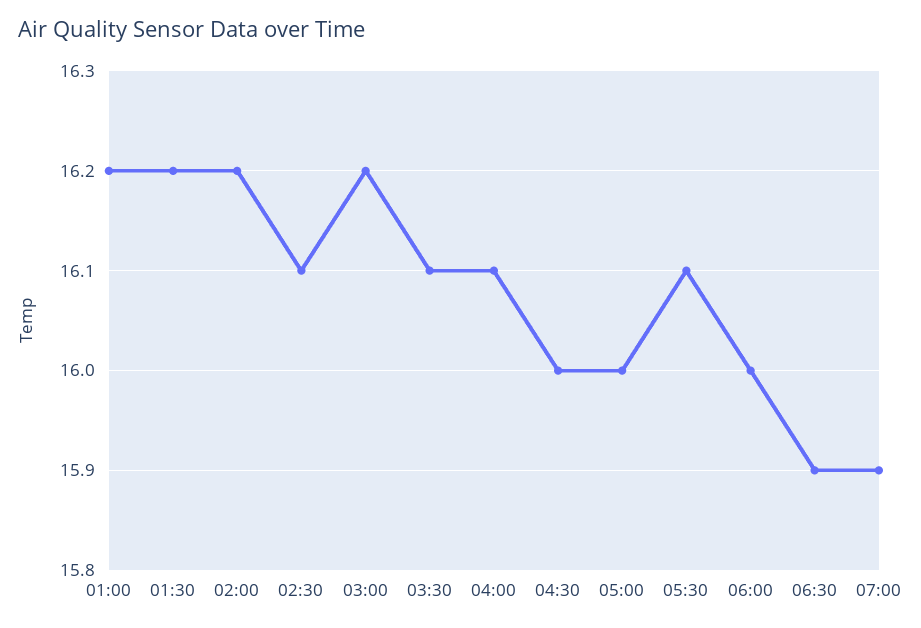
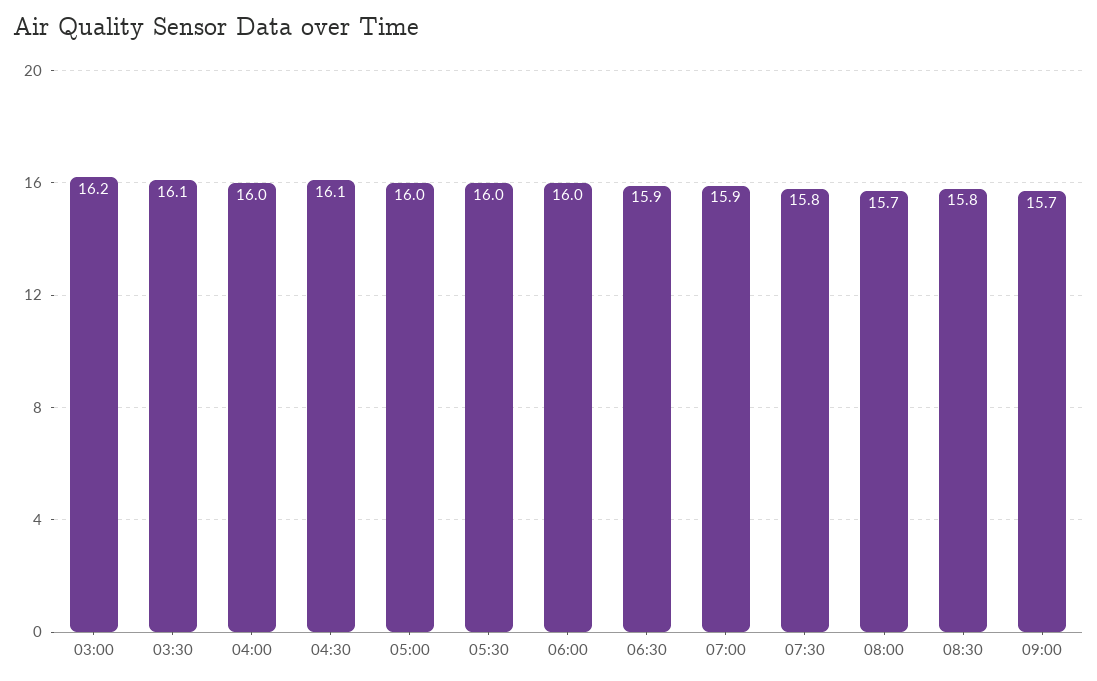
01:00: 16.2 -> none
01:30: 16.2 -> none
02:00: 16.2 -> none
02:30: 16.1 -> none
04:00: 16.1 -> 16
04:30: 16 -> 16.1
05:30: 16.1 -> 16
07:30: none -> 15.8
08:00: none -> 15.7
08:30: none -> 15.8
09:00: none -> 15.7

